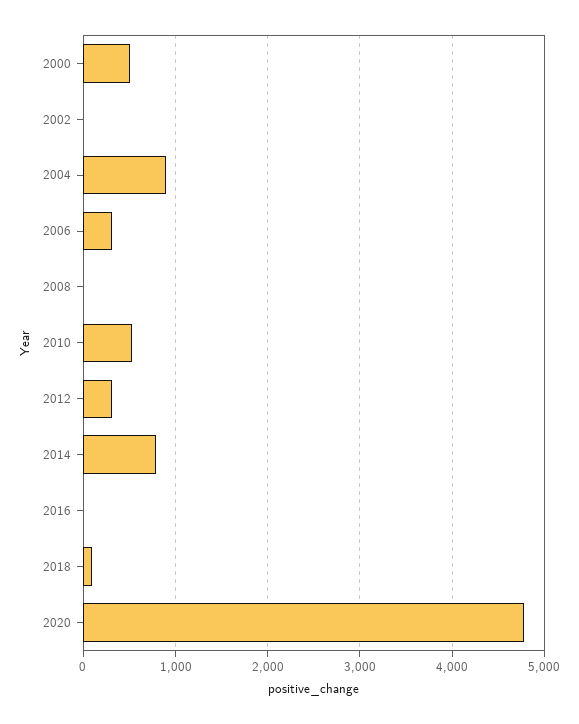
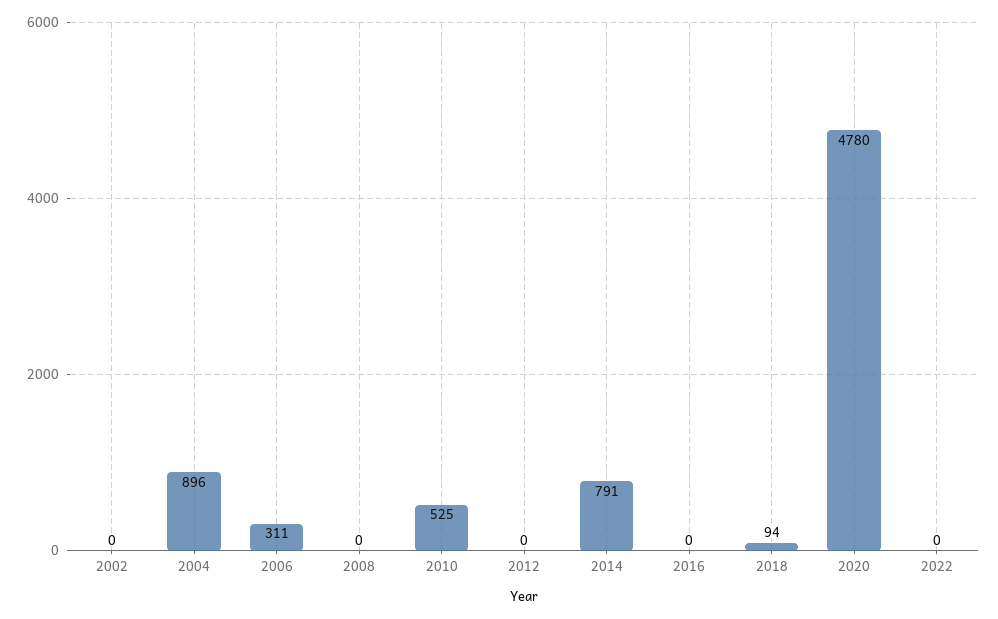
2000: 500 -> none
2012: 300 -> 0
2022: none -> 0

